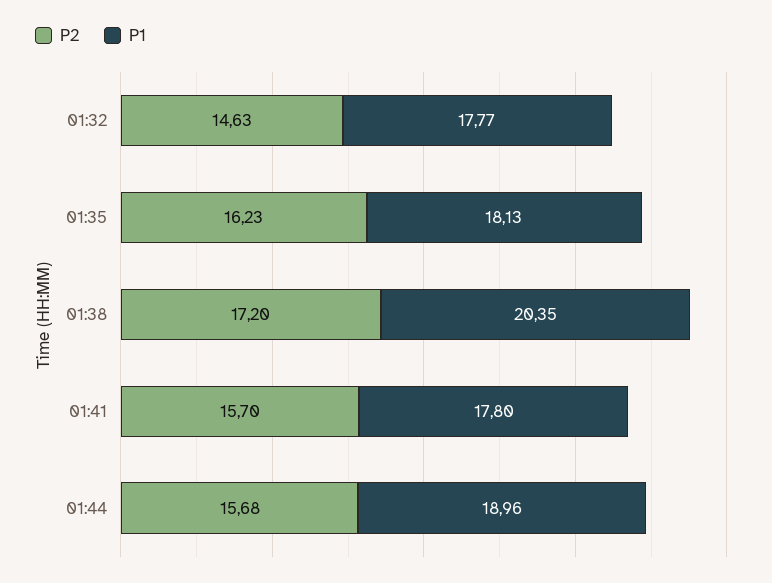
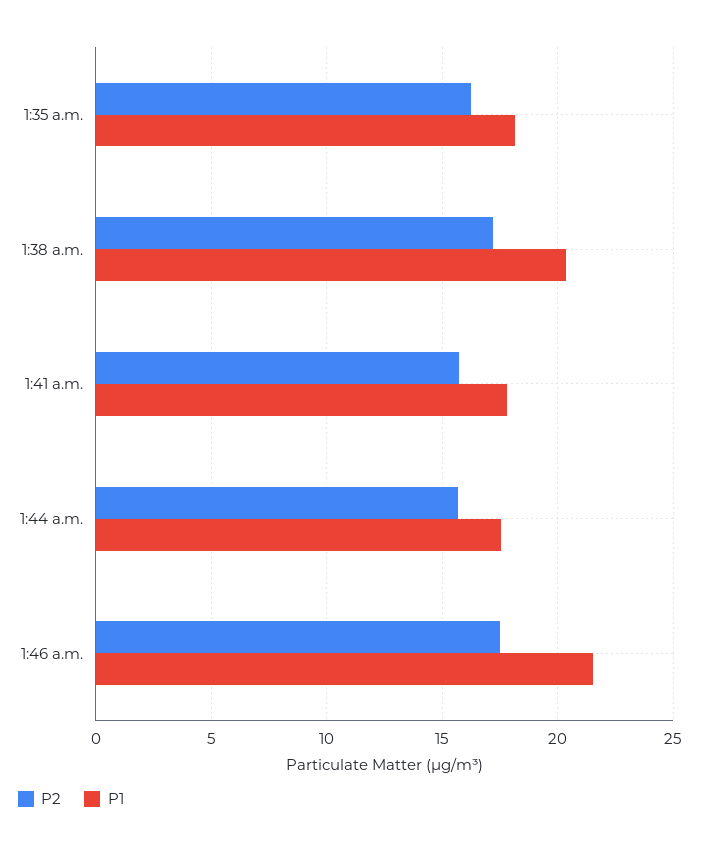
P2, 01:32: 14.63 -> none
P1, 01:32: 17.77 -> none
P1, 01:44: 18.96 -> 17.5
P2, 1:46 a.m.: none -> 17.5
P1, 1:46 a.m.: none -> 21.5

